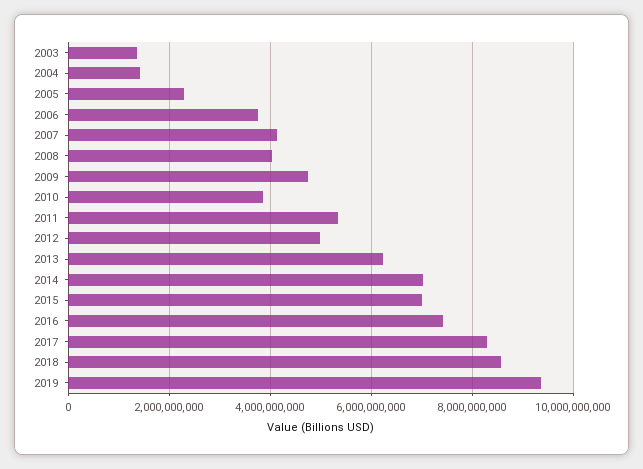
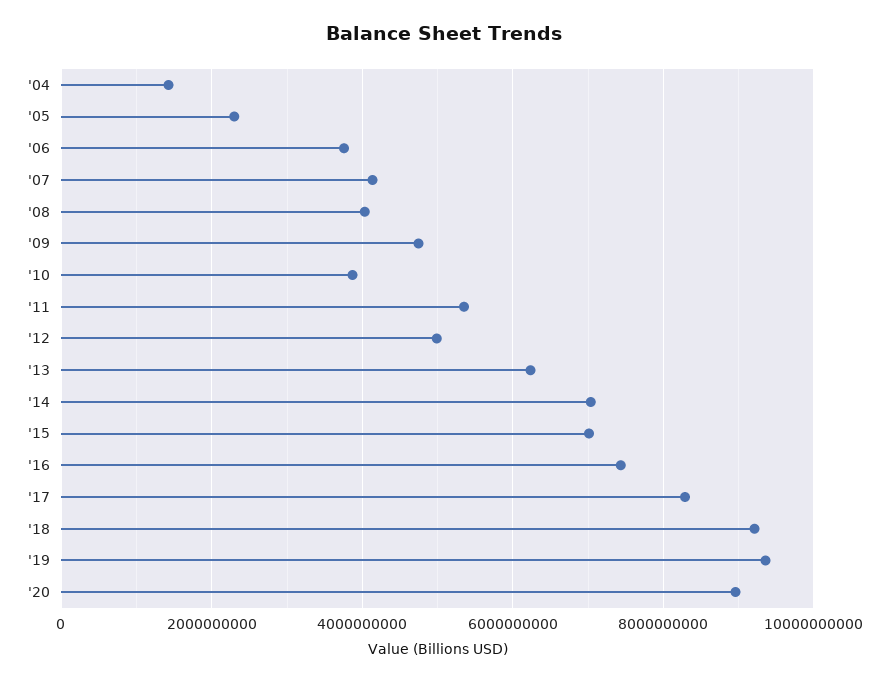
2003: 1400000000 -> none
2018: 8600000000 -> 9200000000
'20: none -> 9000000000

